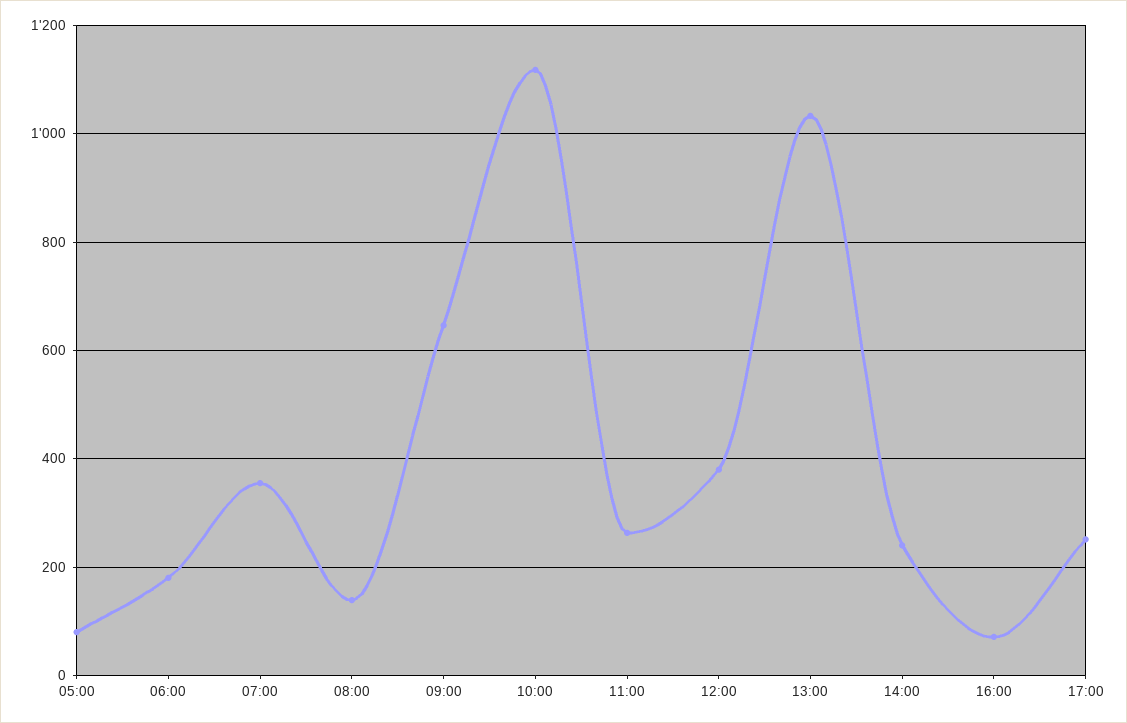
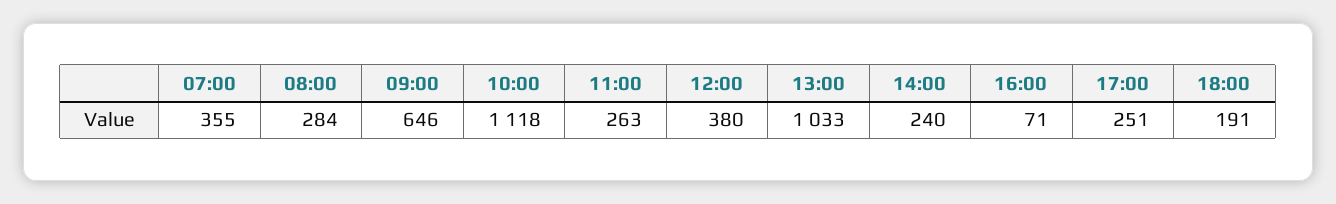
05:00: 80 -> none
06:00: 180 -> none
08:00: 140 -> 284
18:00: none -> 191

